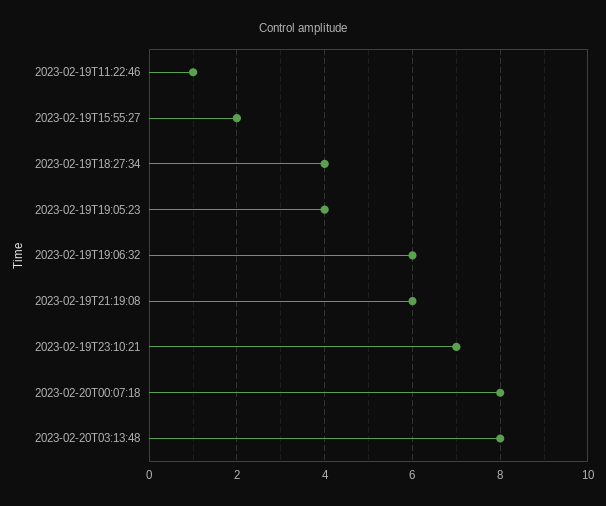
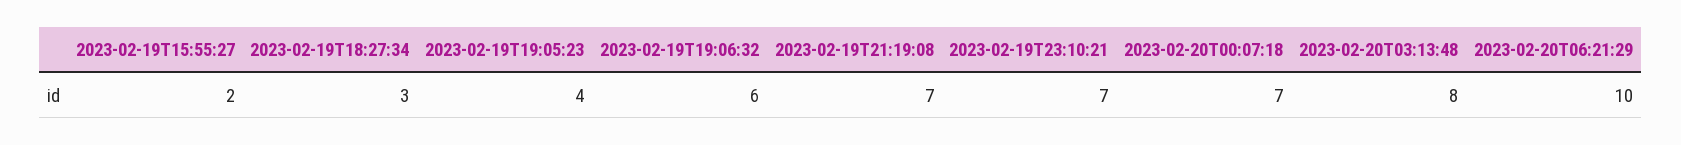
2023-02-19T11:22:46: 1 -> none
2023-02-19T18:27:34: 4 -> 3
2023-02-19T21:19:08: 6 -> 7
2023-02-20T00:07:18: 8 -> 7
2023-02-20T06:21:29: none -> 10

